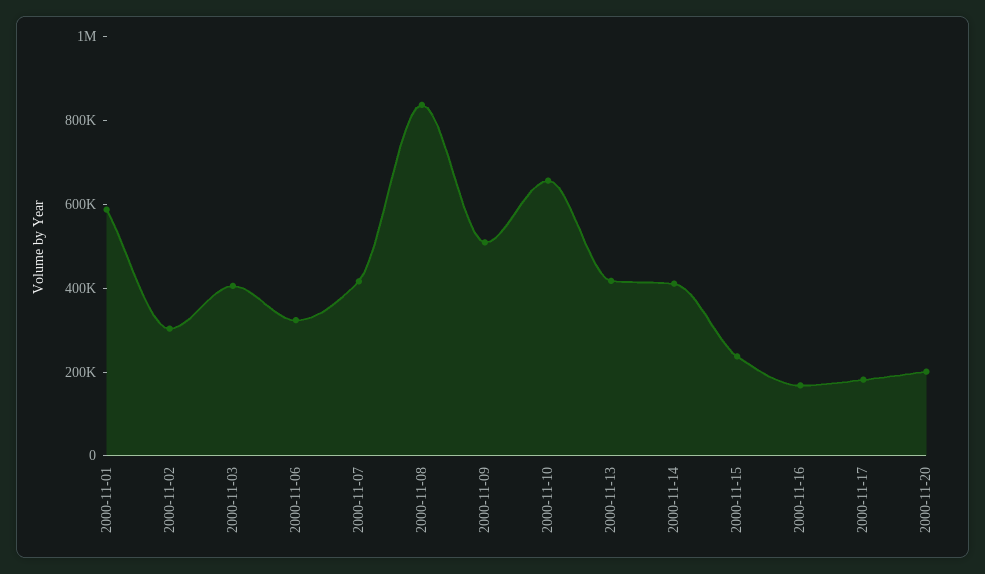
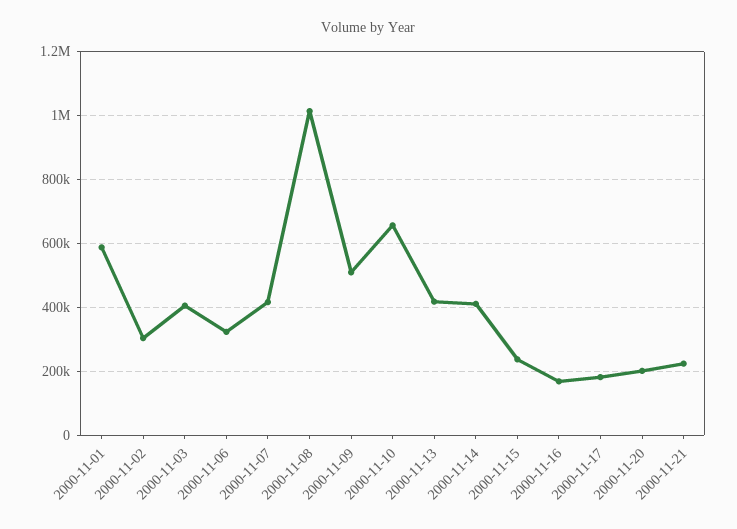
2000-11-08: 850000 -> 1020000
2000-11-21: none -> 220000

